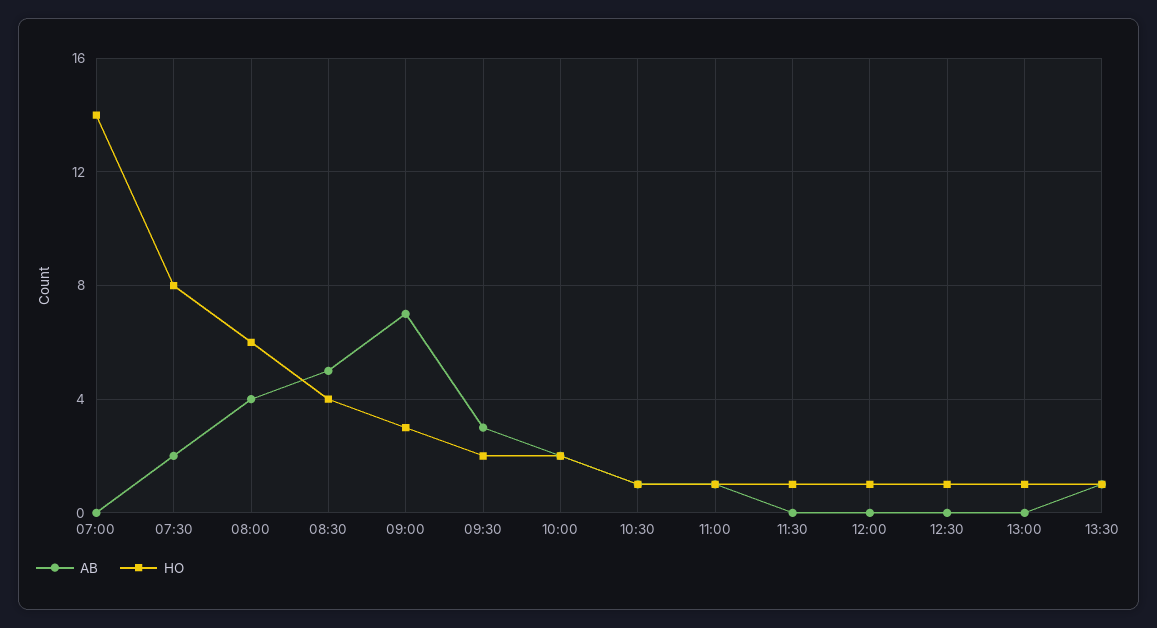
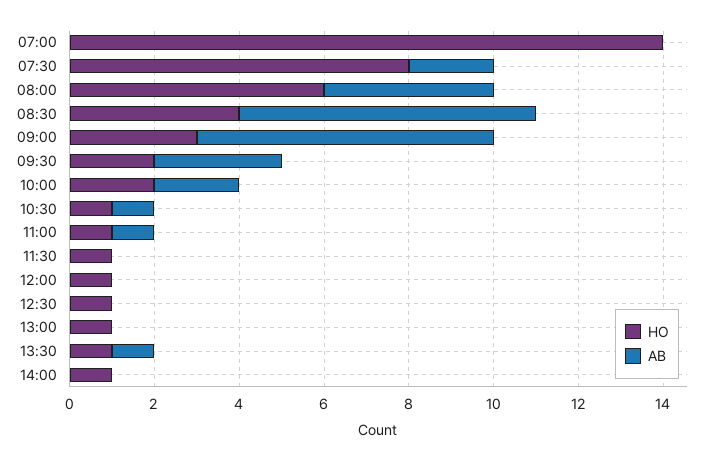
AB, 08:30: 5 -> 7
HO, 14:00: none -> 1
AB, 14:00: none -> 0

